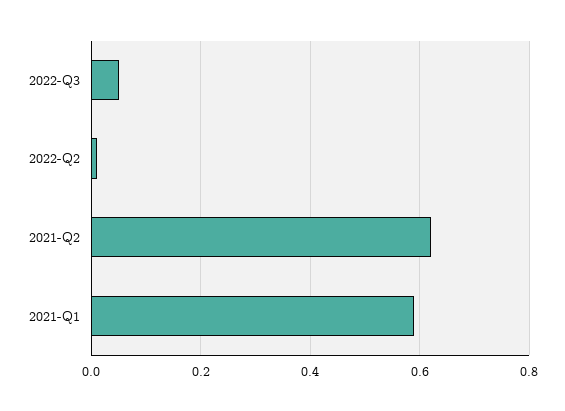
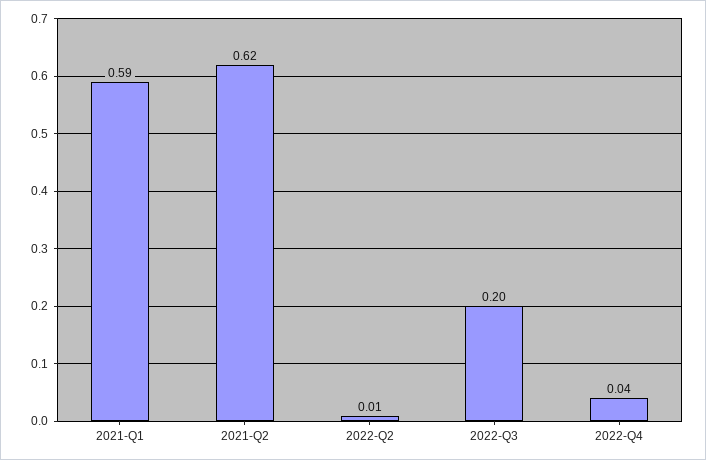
2022-Q3: 0.05 -> 0.2
2022-Q4: none -> 0.04

